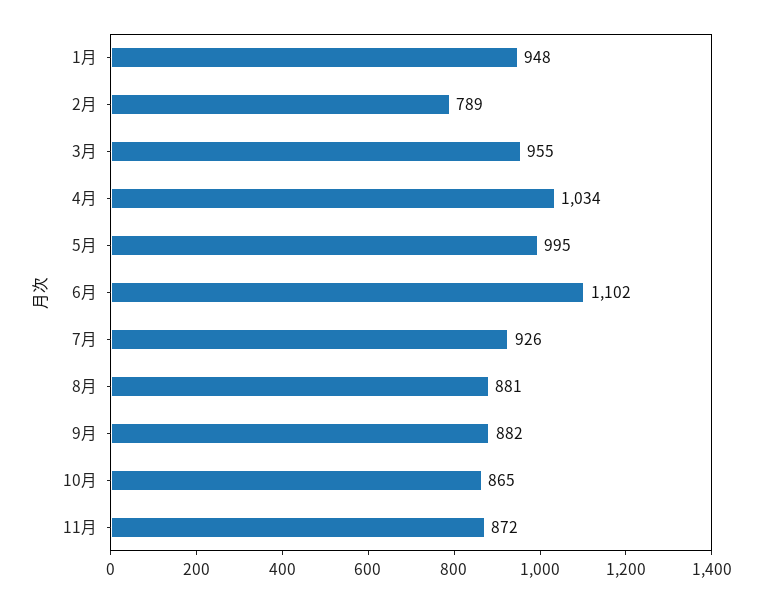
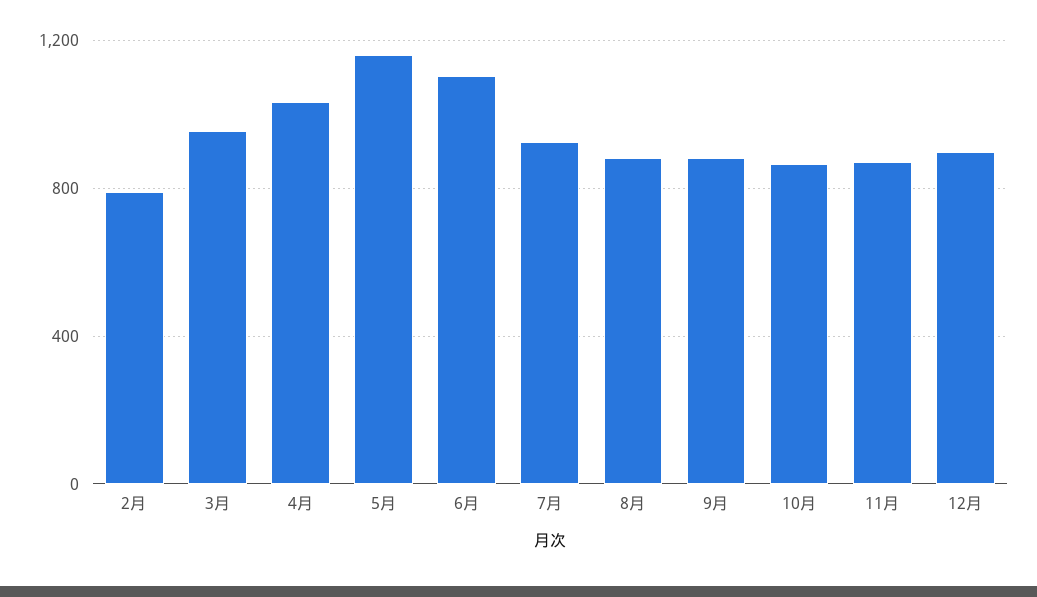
1月: 948 -> none
5月: 995 -> 1150
12月: none -> 900

